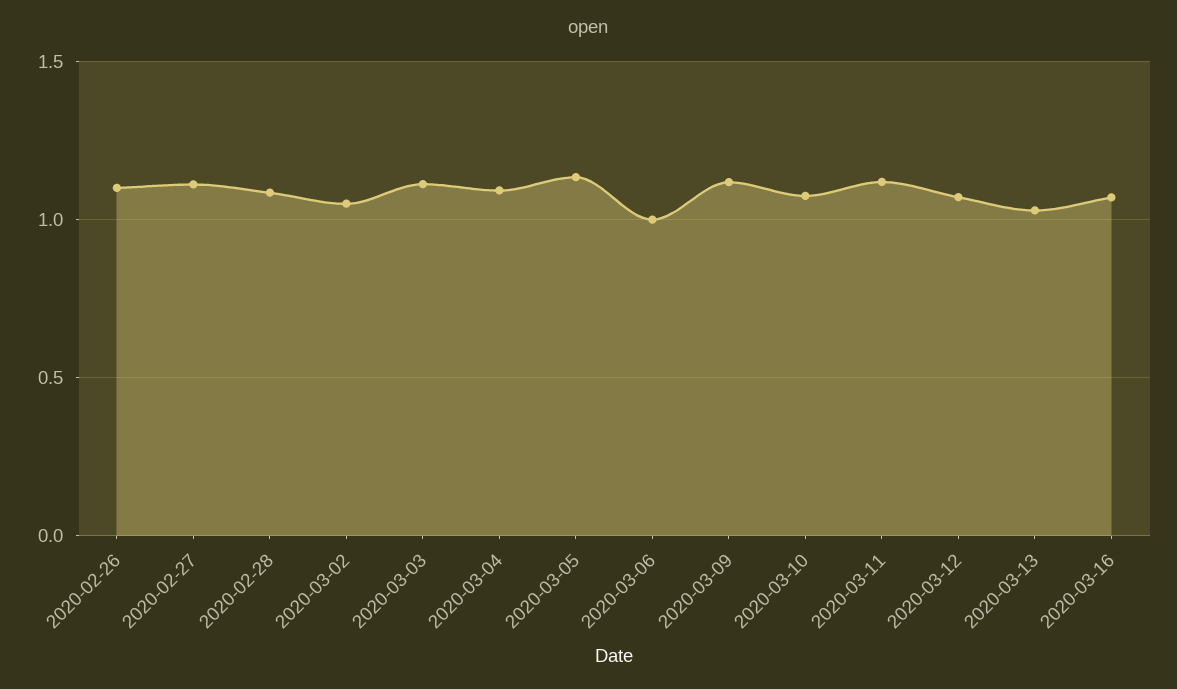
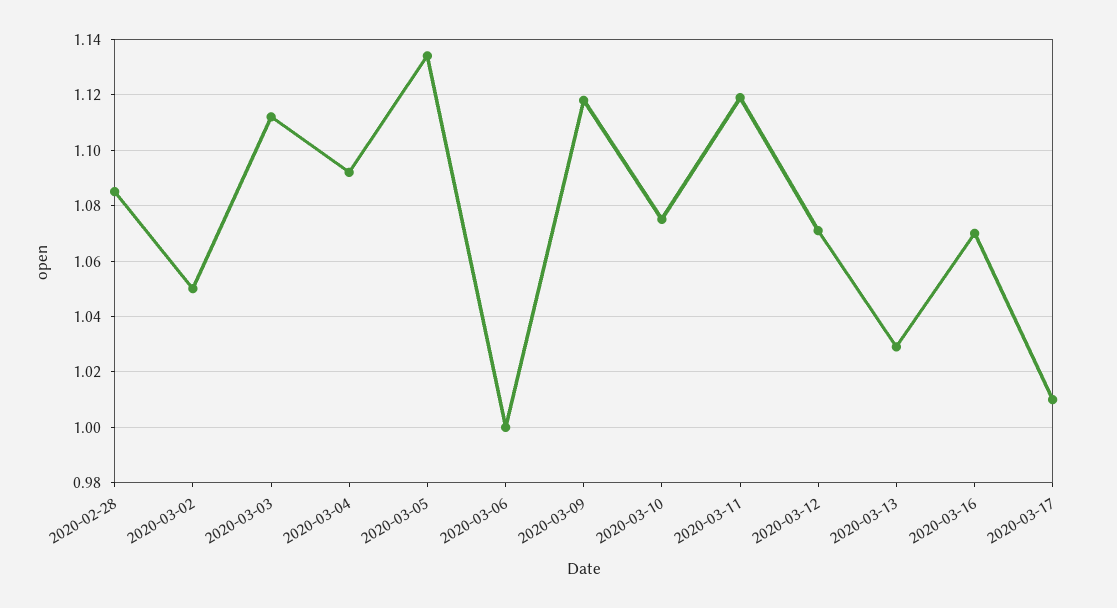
2020-02-26: 1.1 -> none
2020-02-27: 1.1 -> none
2020-03-17: none -> 1.01

